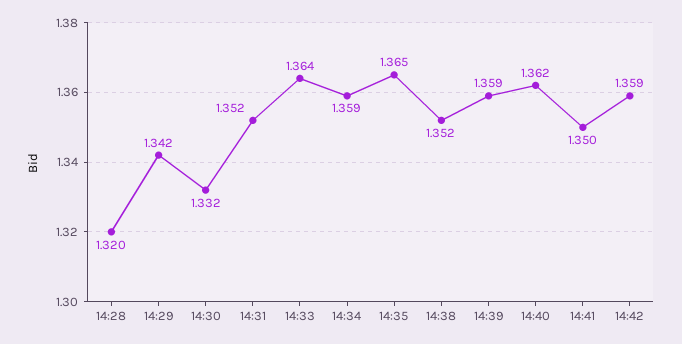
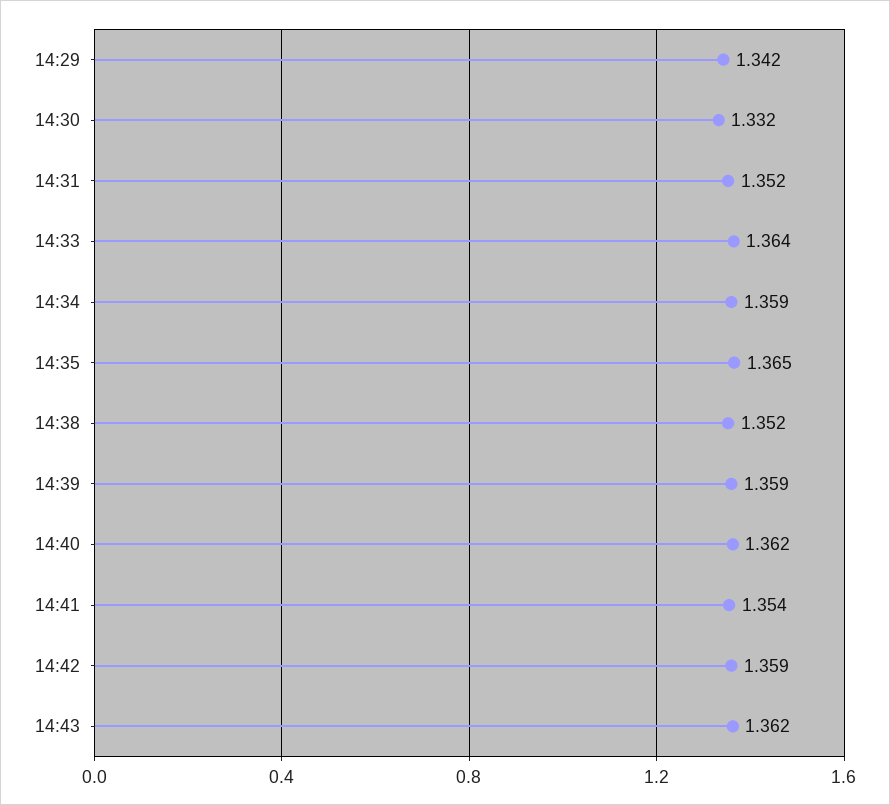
14:28: 1.32 -> none
14:41: 1.35 -> 1.354
14:43: none -> 1.362

